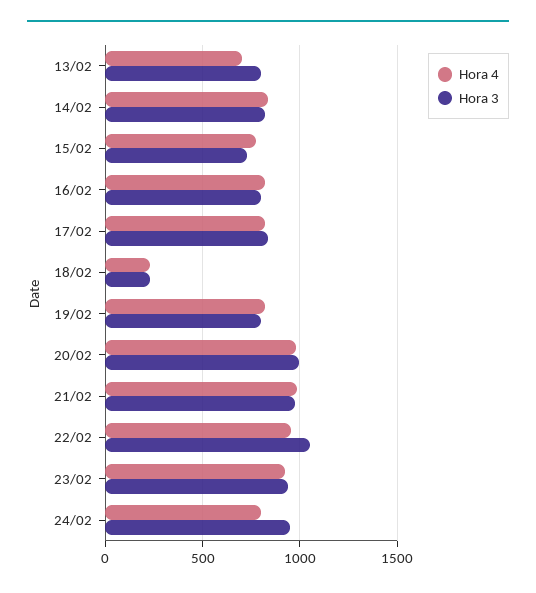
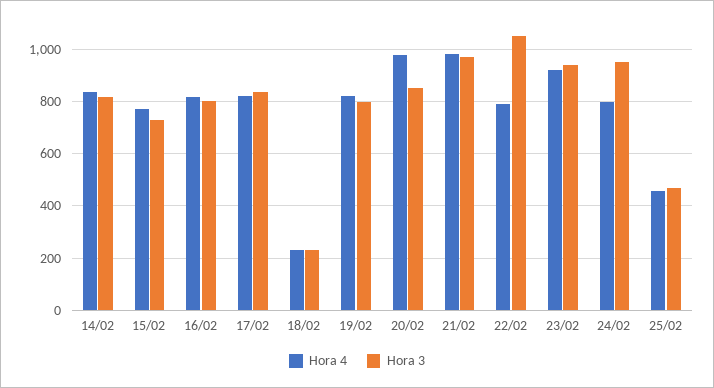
Hora 4, 13/02: 700 -> none
Hora 3, 13/02: 800 -> none
Hora 3, 20/02: 1000 -> 850
Hora 4, 22/02: 950 -> 800
Hora 4, 25/02: none -> 450
Hora 3, 25/02: none -> 475

